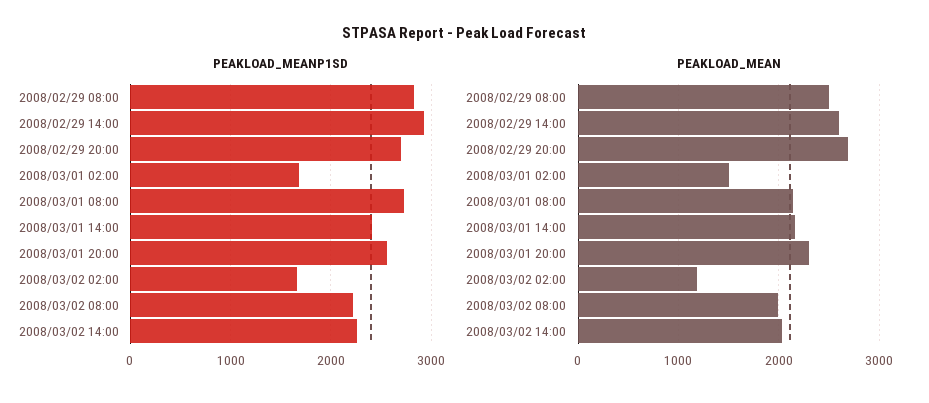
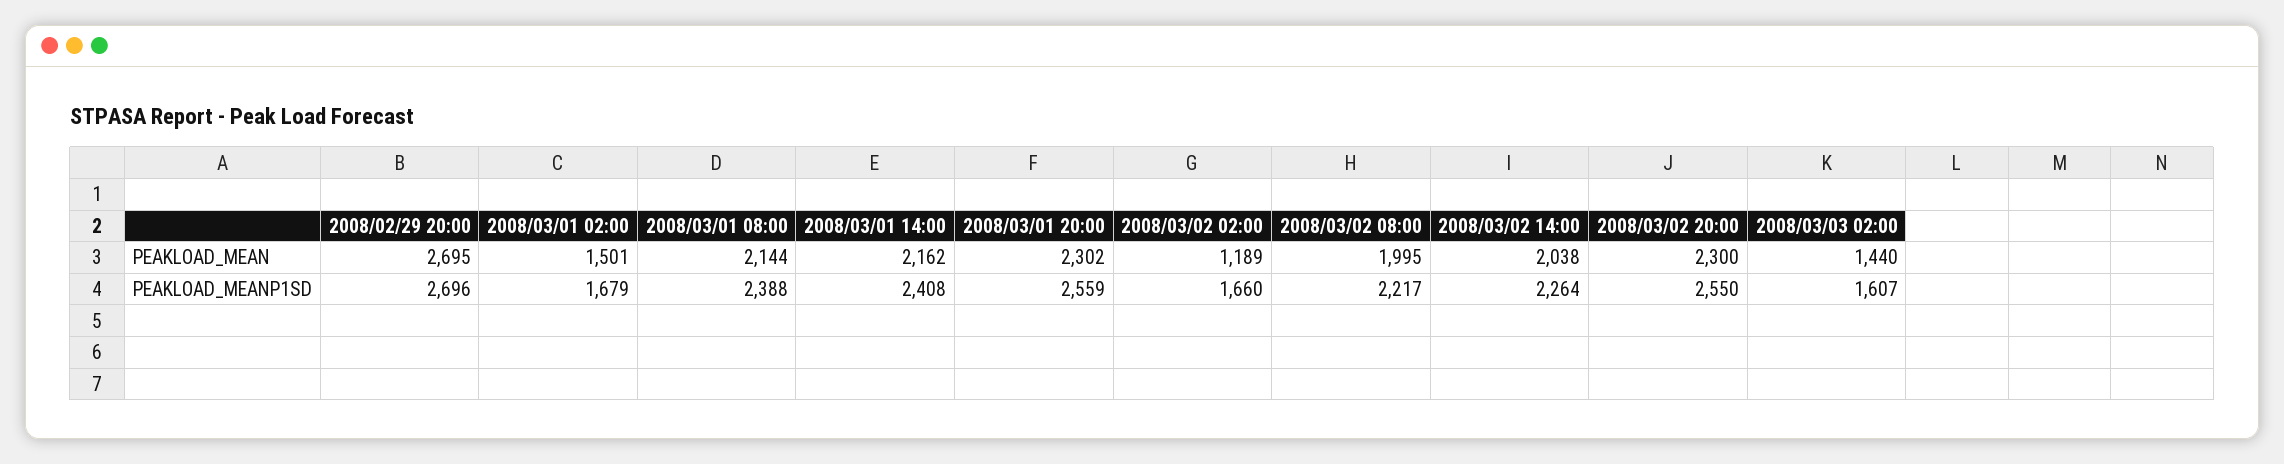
PEAKLOAD_MEANP1SD, 2008/02/29 08:00: 2800 -> none
PEAKLOAD_MEANP1SD, 2008/02/29 14:00: 2900 -> none
PEAKLOAD_MEANP1SD, 2008/03/01 08:00: 2700 -> 2388
PEAKLOAD_MEAN, 2008/02/29 08:00: 2500 -> none
PEAKLOAD_MEAN, 2008/02/29 14:00: 2600 -> none
PEAKLOAD_MEAN, 2008/03/02 20:00: none -> 2300
PEAKLOAD_MEAN, 2008/03/03 02:00: none -> 1440
PEAKLOAD_MEANP1SD, 2008/03/02 20:00: none -> 2550
PEAKLOAD_MEANP1SD, 2008/03/03 02:00: none -> 1607

